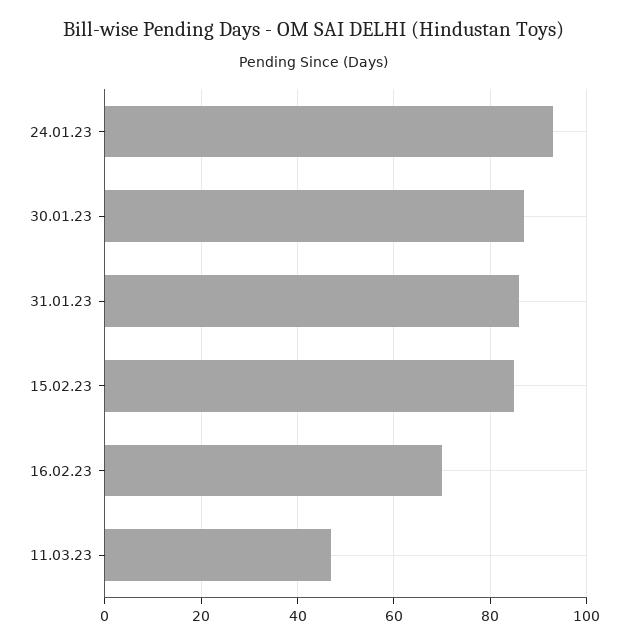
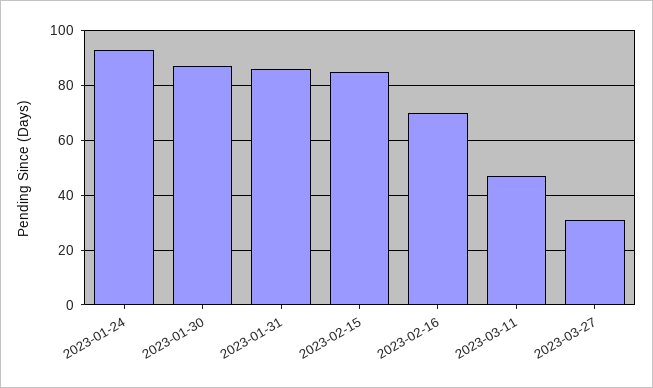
2023-03-27: none -> 30

